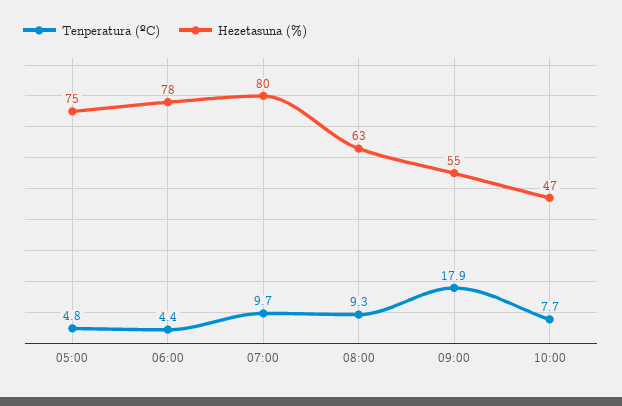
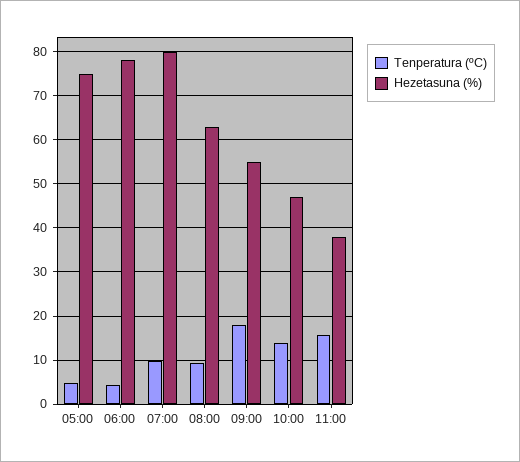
Tenperatura (ºC), 10:00: 7.7 -> 14
Tenperatura (ºC), 11:00: none -> 16
Hezetasuna (%), 11:00: none -> 38

